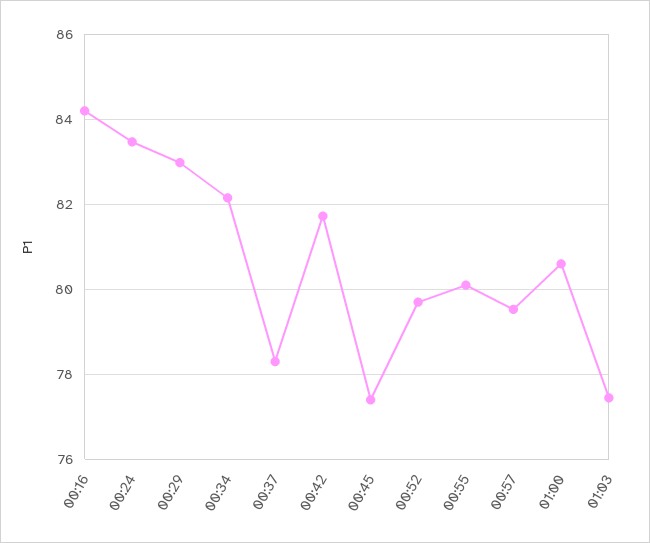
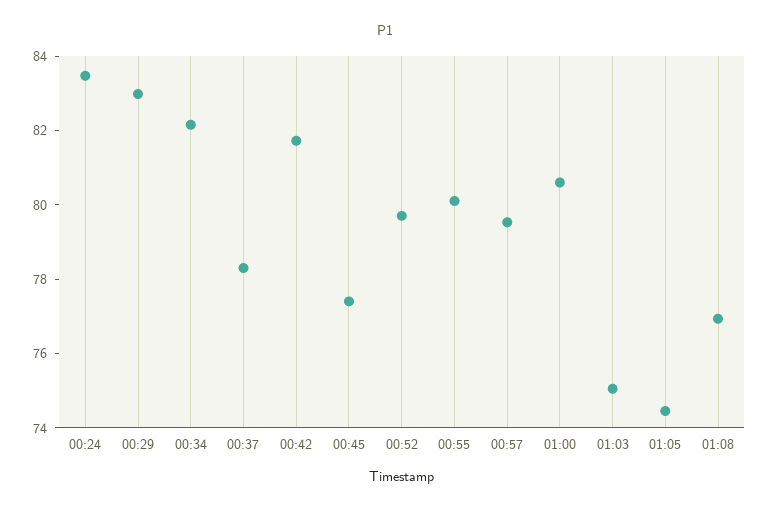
00:16: 84.2 -> none
01:03: 77.4 -> 75
01:05: none -> 74.5
01:08: none -> 77

